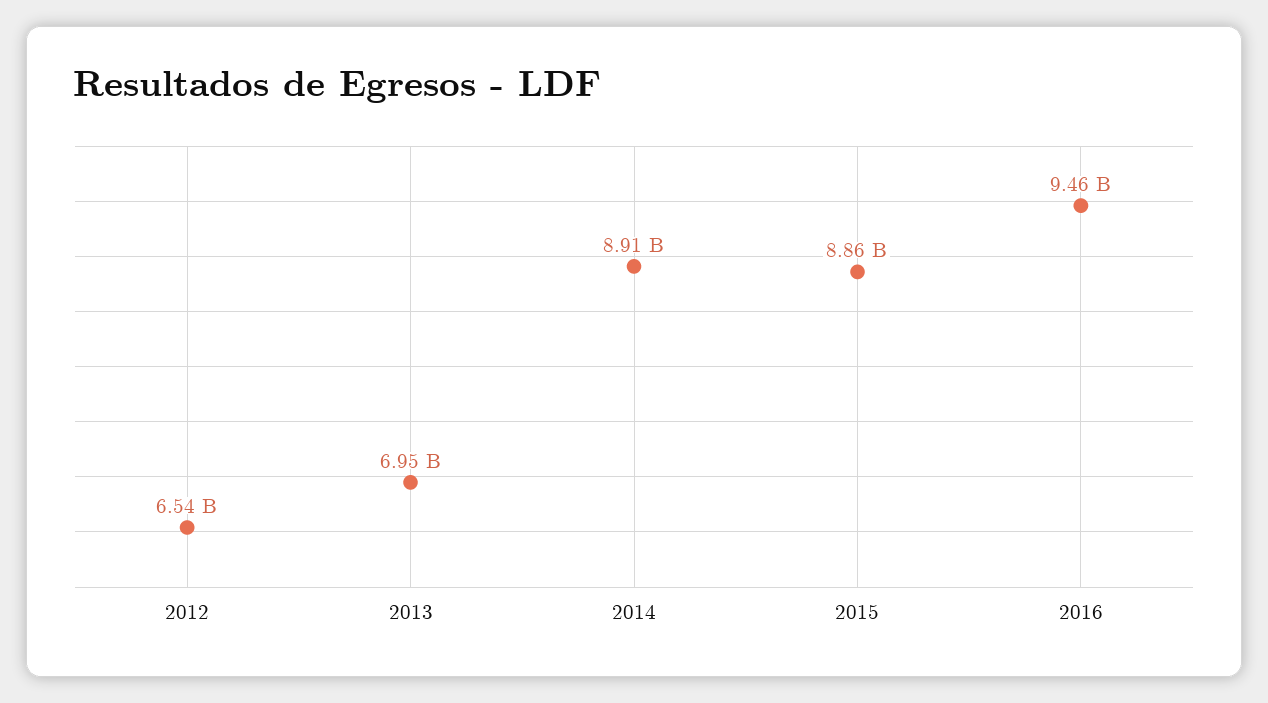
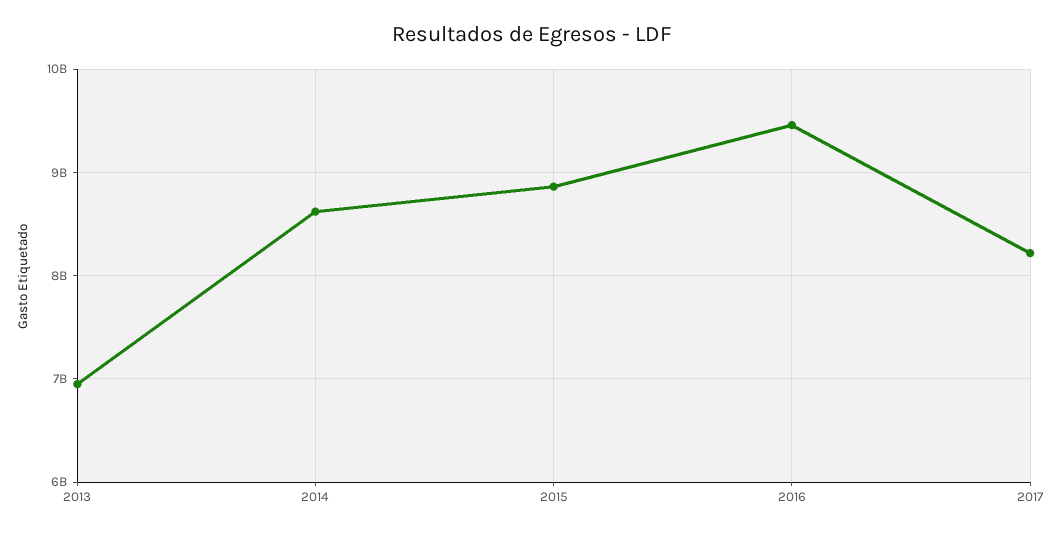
2012: 6540000000 -> none
2014: 8910000000 -> 8600000000
2017: none -> 8200000000

